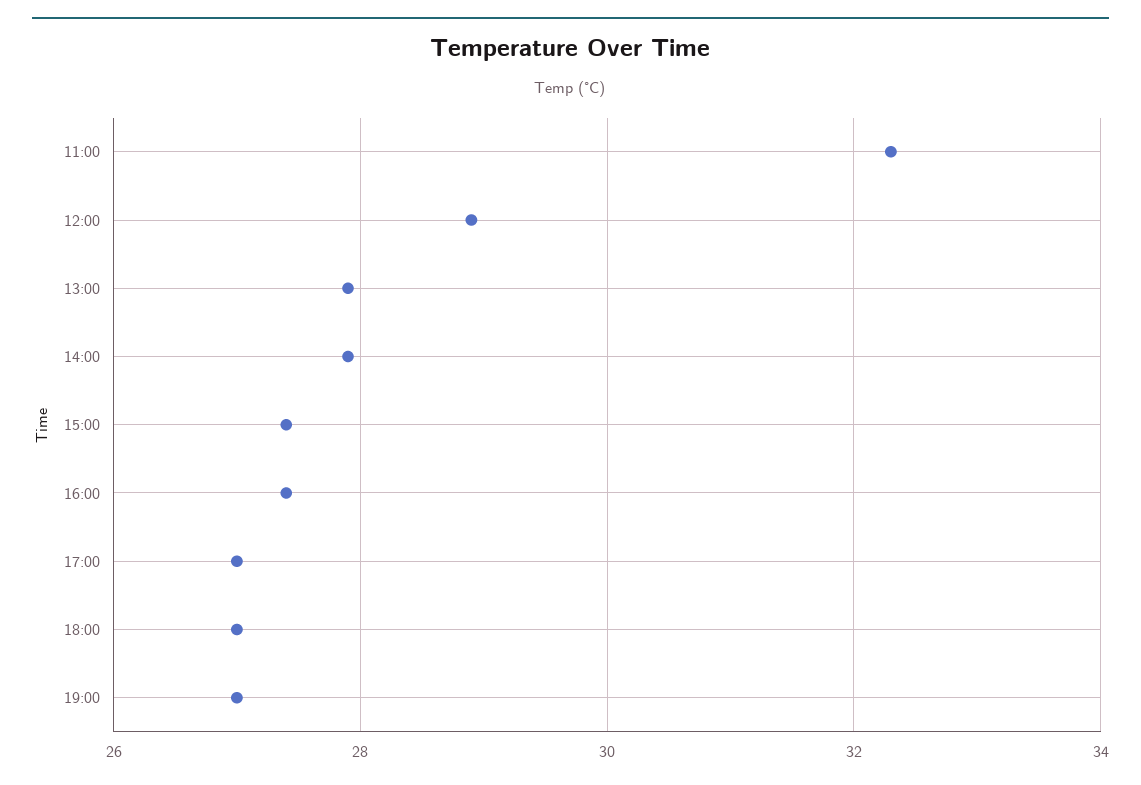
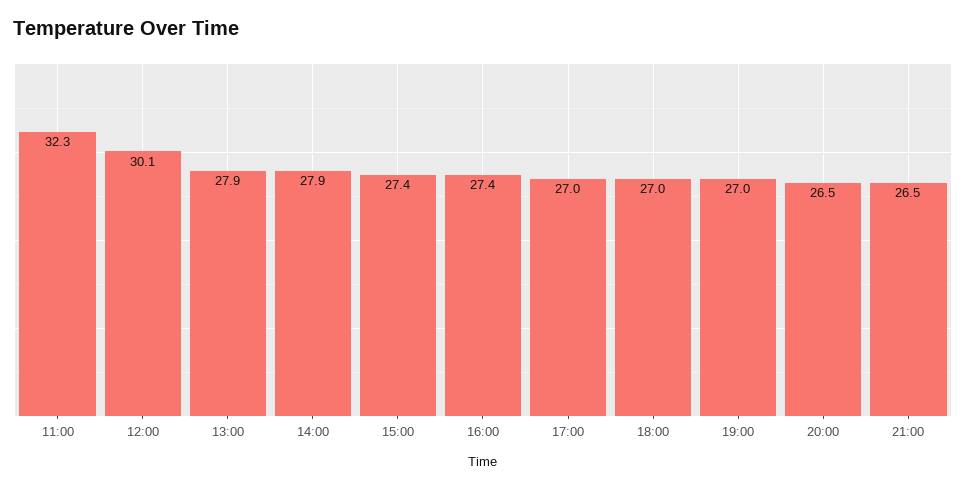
12:00: 29 -> 30.1
20:00: none -> 26.5
21:00: none -> 26.5

